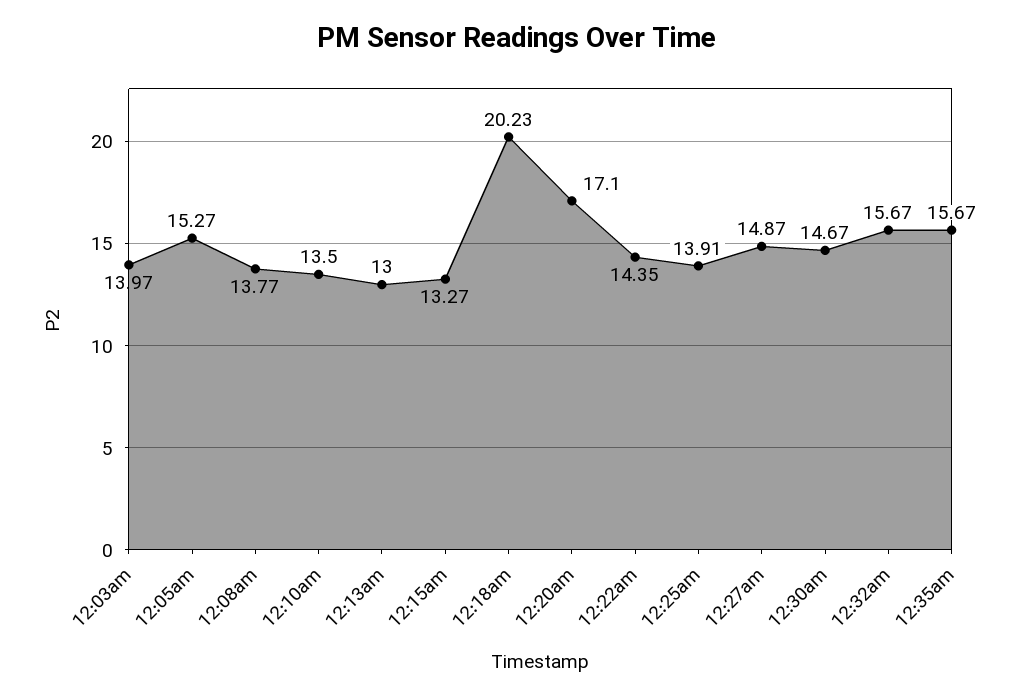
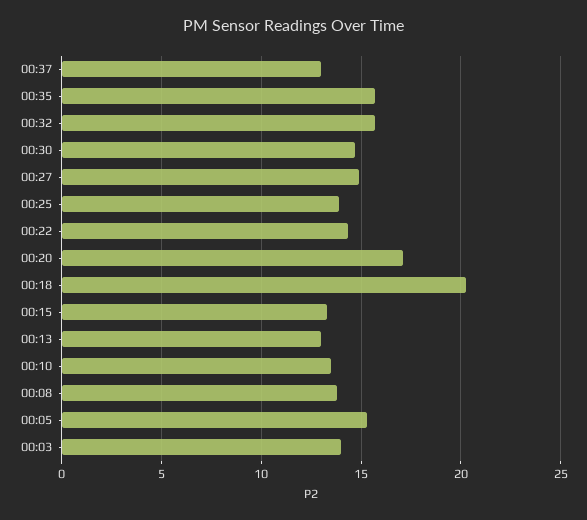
00:37: none -> 13

